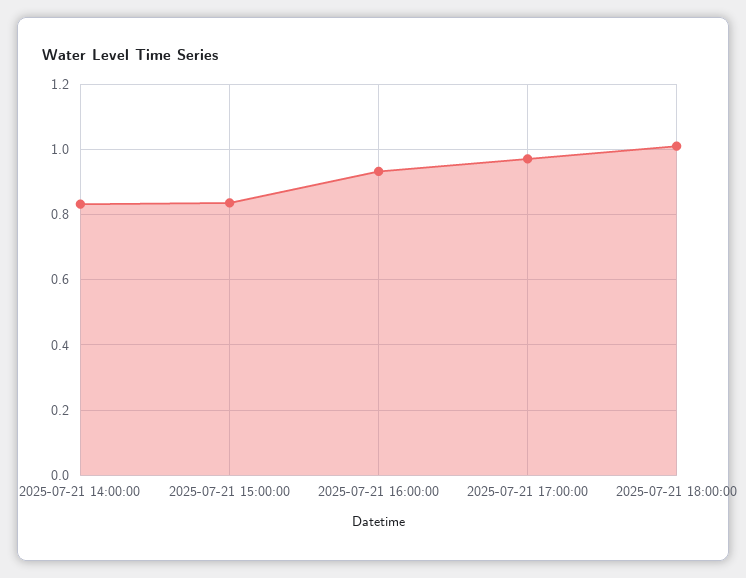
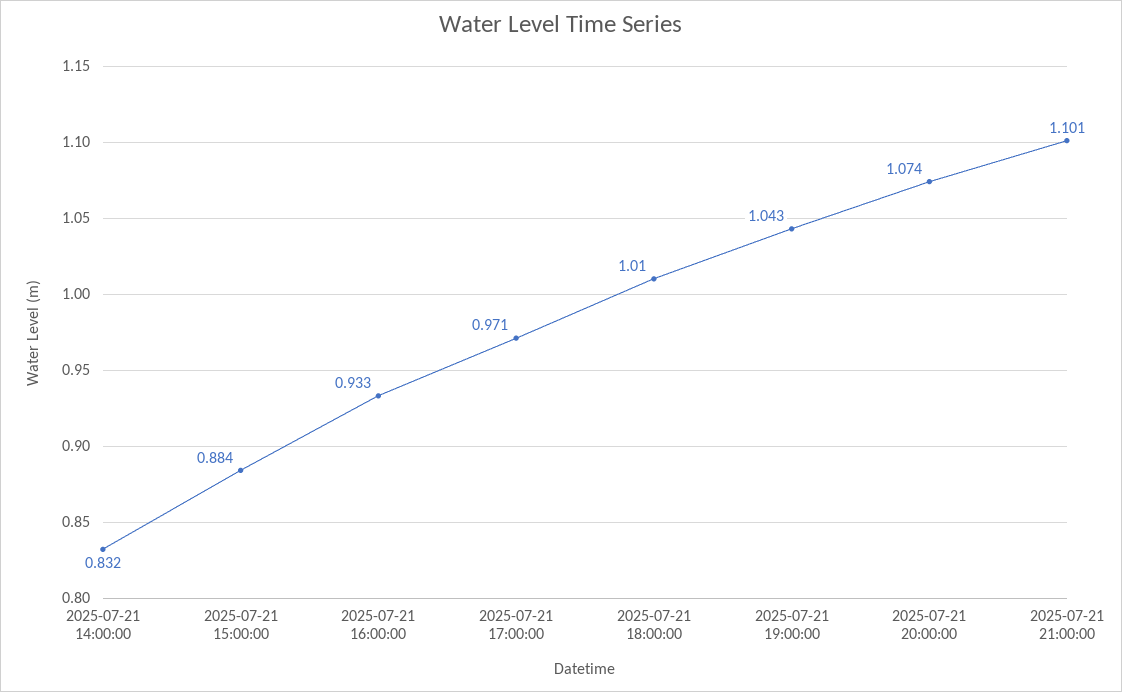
2025-07-21 15:00:00: 0.84 -> 0.884
2025-07-21 19:00:00: none -> 1.043
2025-07-21 20:00:00: none -> 1.074
2025-07-21 21:00:00: none -> 1.101

